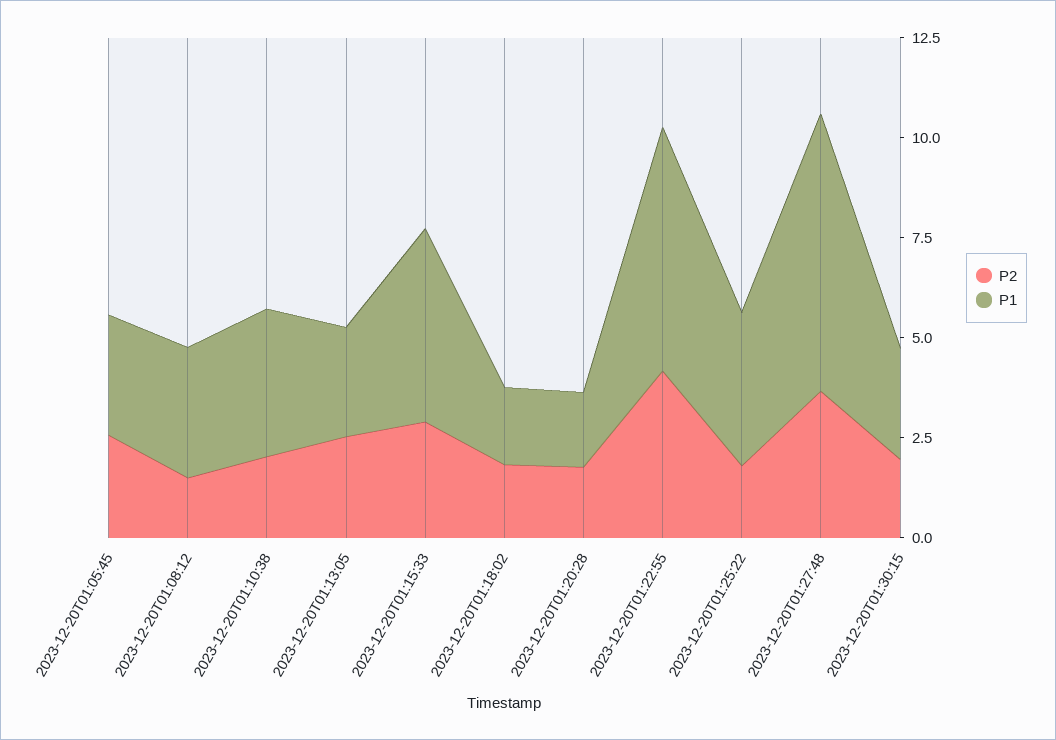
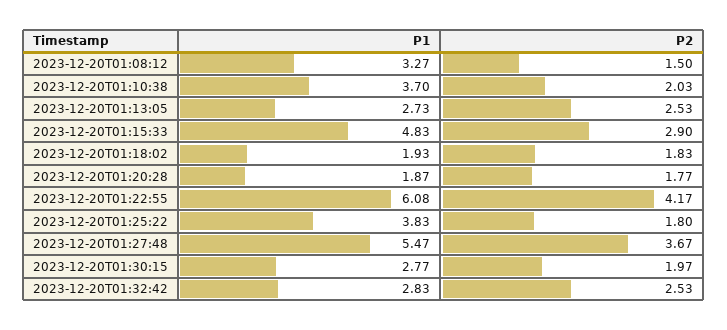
P2, 2023-12-20T01:05:45: 2.5 -> none
P1, 2023-12-20T01:05:45: 3 -> none
P1, 2023-12-20T01:27:48: 7 -> 5.47
P1, 2023-12-20T01:32:42: none -> 2.83
P2, 2023-12-20T01:32:42: none -> 2.53

